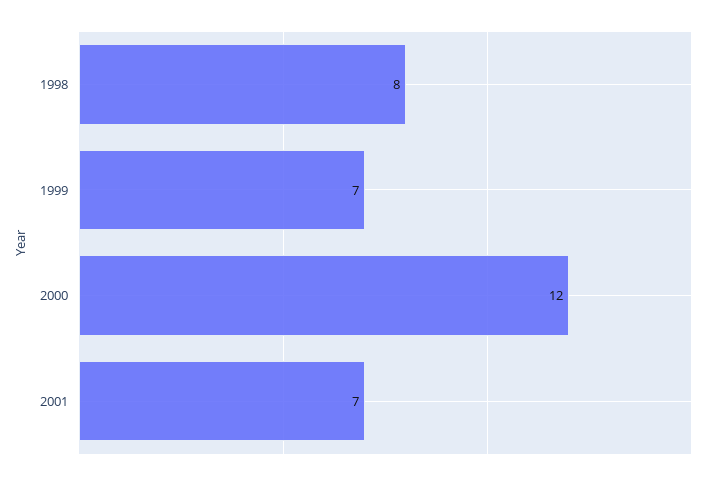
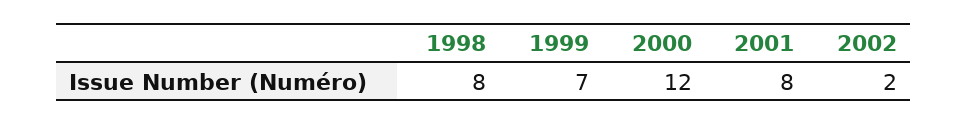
2001: 7 -> 8
2002: none -> 2

